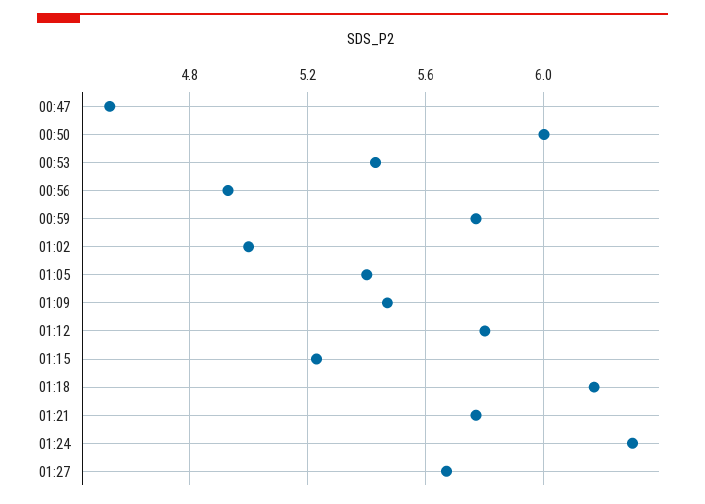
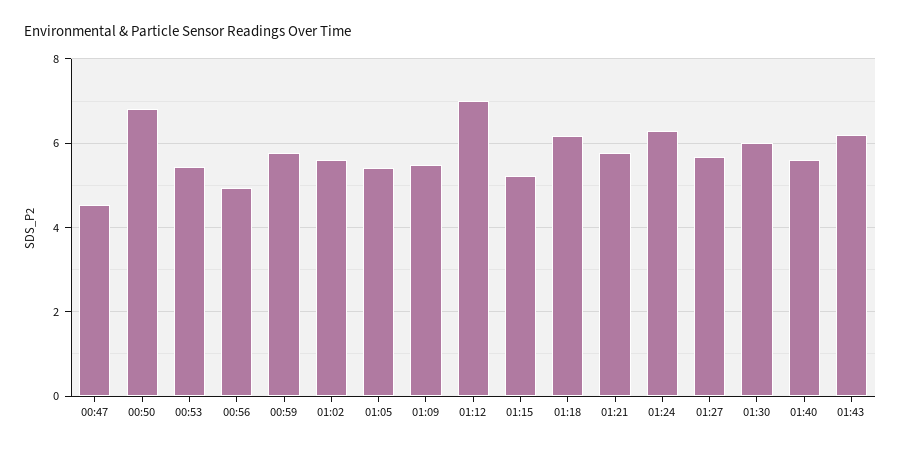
00:50: 6 -> 6.8
01:02: 5 -> 5.6
01:12: 5.8 -> 7
01:30: none -> 6
01:40: none -> 5.6
01:43: none -> 6.2

